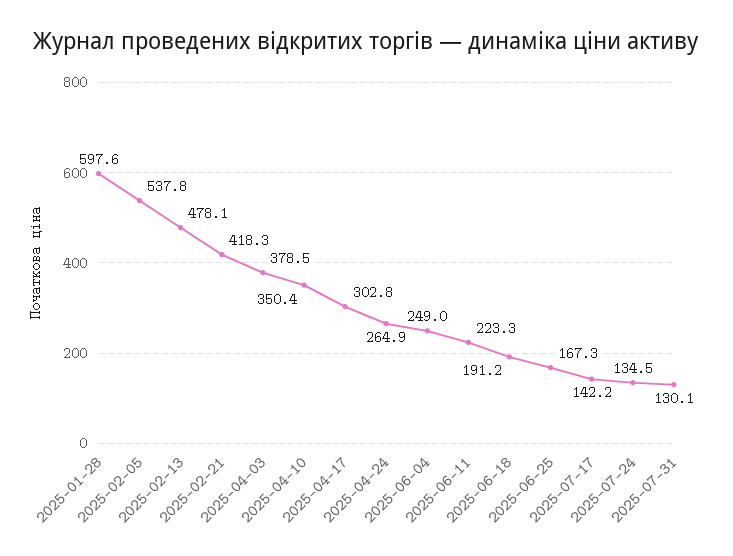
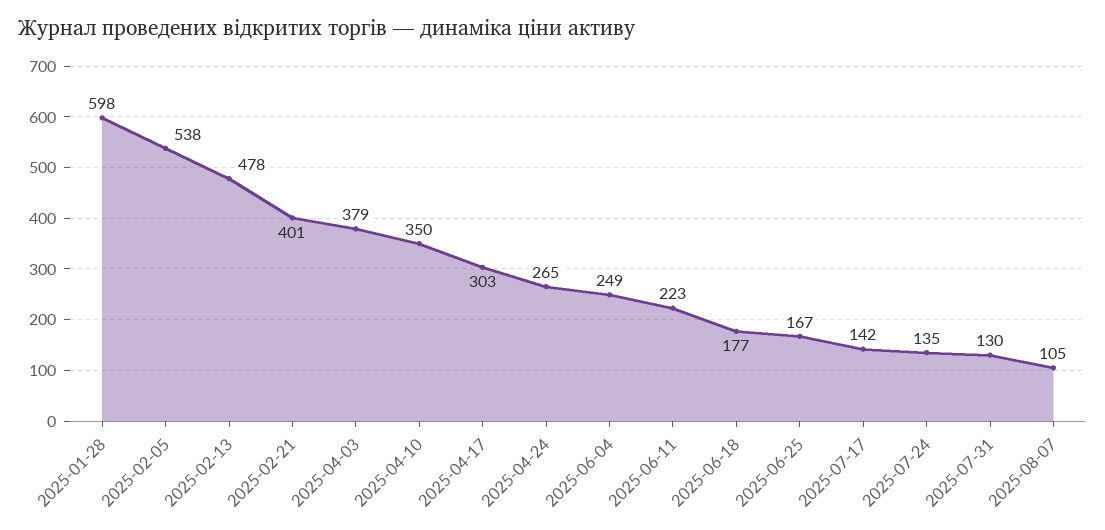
2025-02-21: 418.3 -> 401
2025-06-18: 191.2 -> 177
2025-08-07: none -> 105

